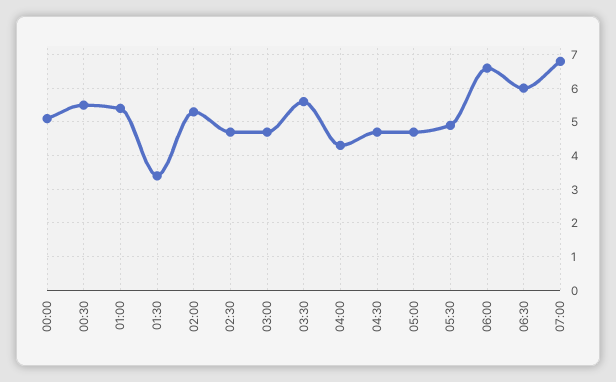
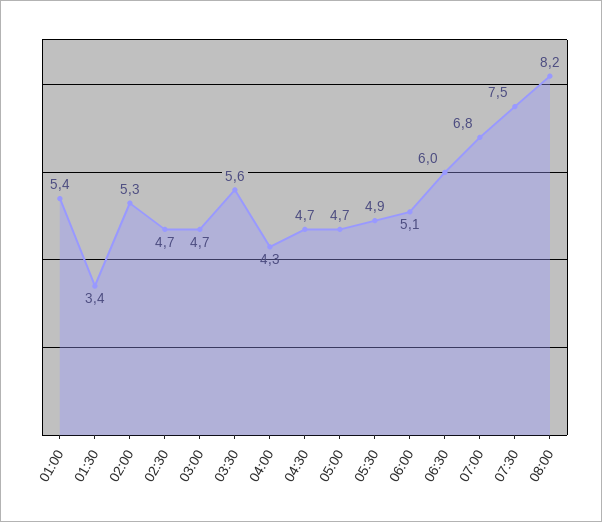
00:00: 5 -> none
00:30: 5.5 -> none
06:00: 6.5 -> 5.1
07:30: none -> 7.5
08:00: none -> 8.2

